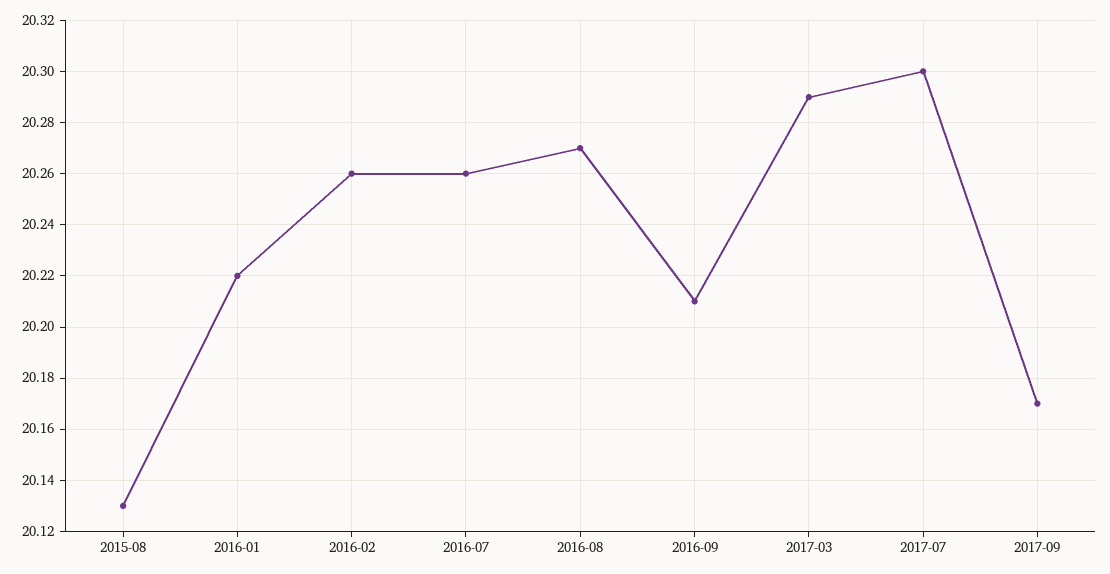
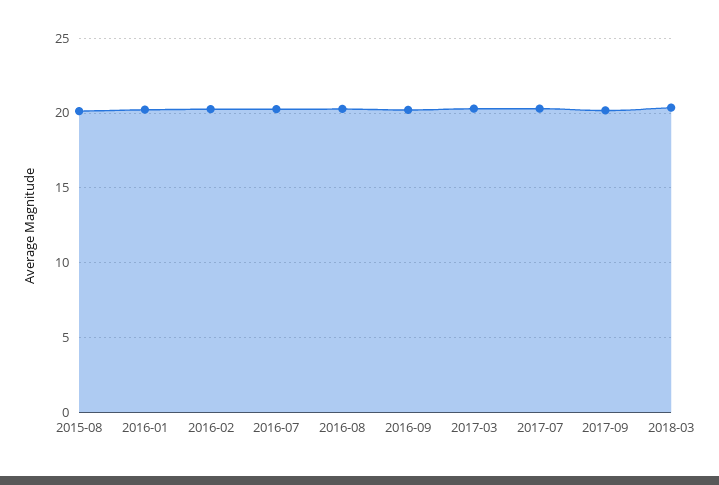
2018-03: none -> 20.5

